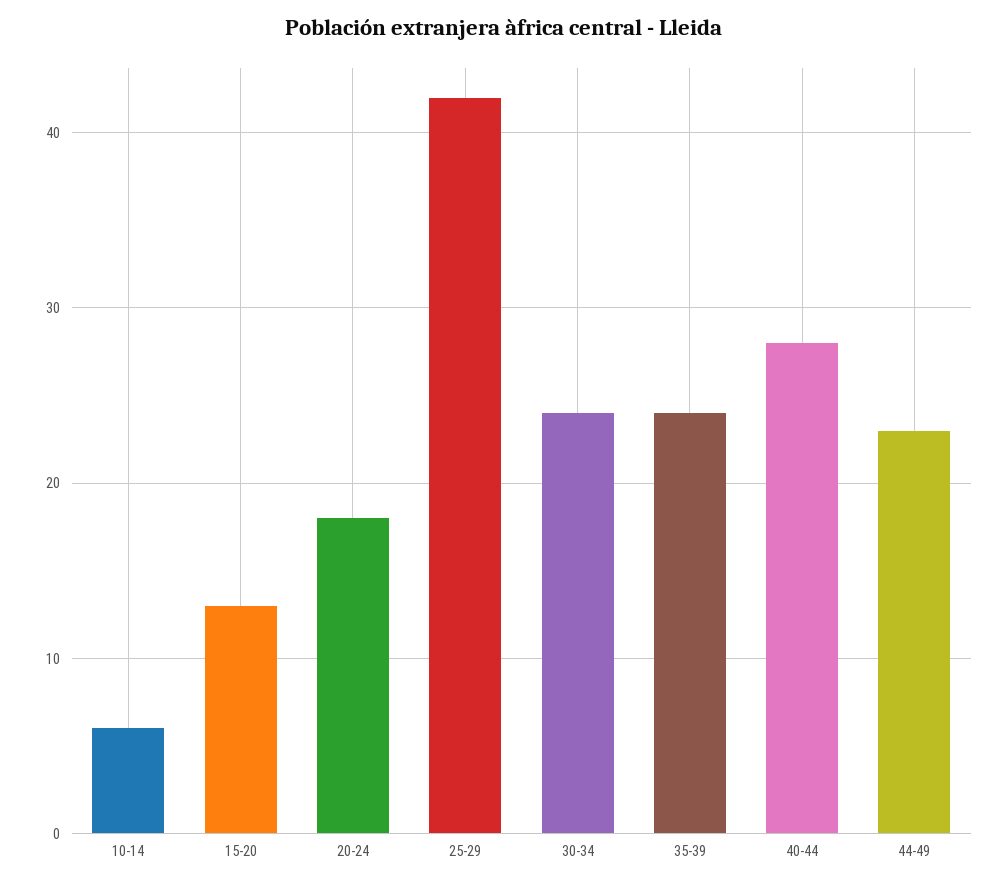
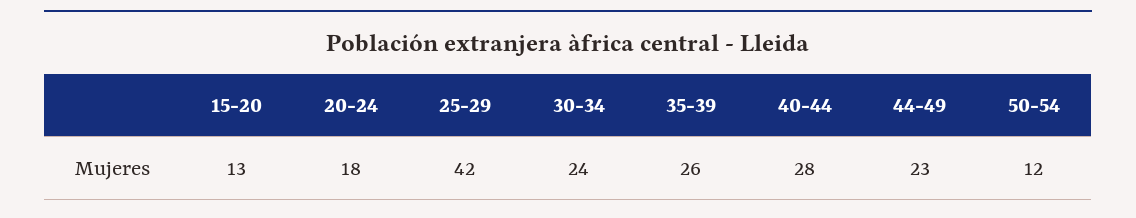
10-14: 6 -> none
35-39: 24 -> 26
50-54: none -> 12

